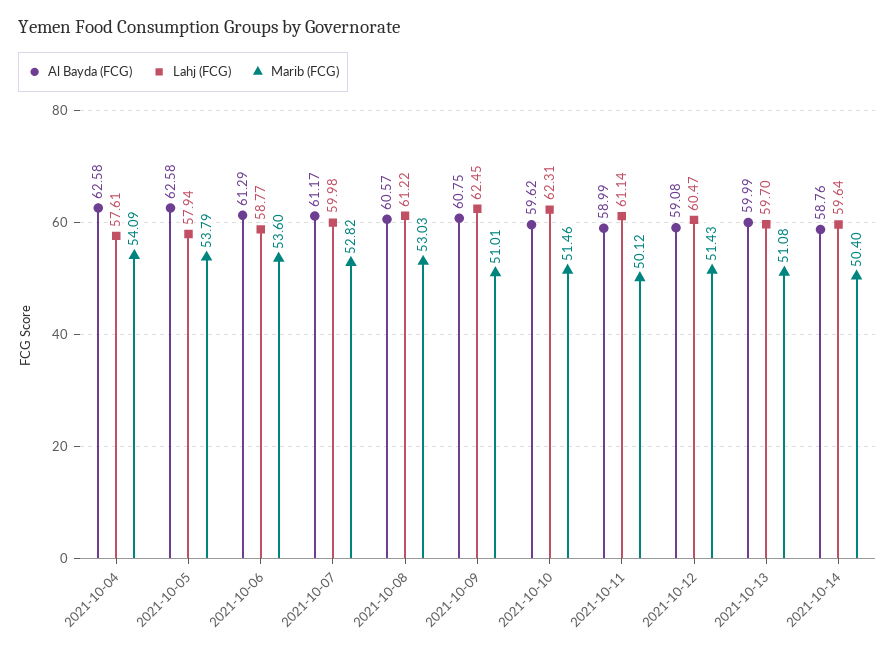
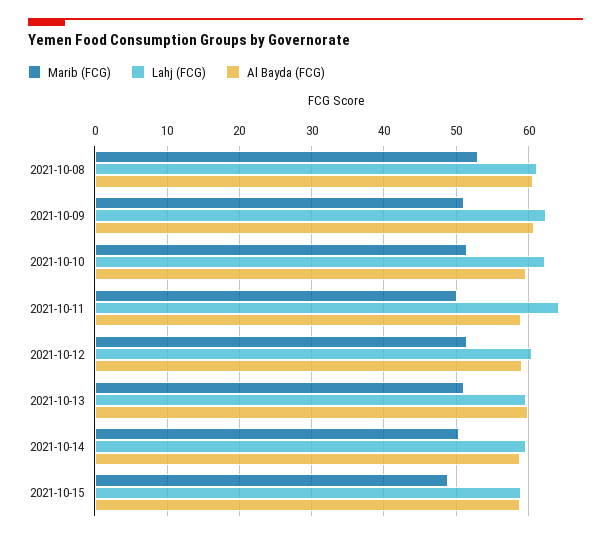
Al Bayda (FCG), 2021-10-04: 62.58 -> none
Lahj (FCG), 2021-10-04: 57.61 -> none
Marib (FCG), 2021-10-04: 54.09 -> none
Al Bayda (FCG), 2021-10-05: 62.58 -> none
Lahj (FCG), 2021-10-05: 57.94 -> none
Marib (FCG), 2021-10-05: 53.79 -> none
Al Bayda (FCG), 2021-10-06: 61.29 -> none
Lahj (FCG), 2021-10-06: 58.77 -> none
Marib (FCG), 2021-10-06: 53.6 -> none
Al Bayda (FCG), 2021-10-07: 61.17 -> none
Lahj (FCG), 2021-10-07: 59.98 -> none
Marib (FCG), 2021-10-07: 52.82 -> none
Lahj (FCG), 2021-10-11: 61.14 -> 64
Marib (FCG), 2021-10-15: none -> 49
Lahj (FCG), 2021-10-15: none -> 59
Al Bayda (FCG), 2021-10-15: none -> 59

